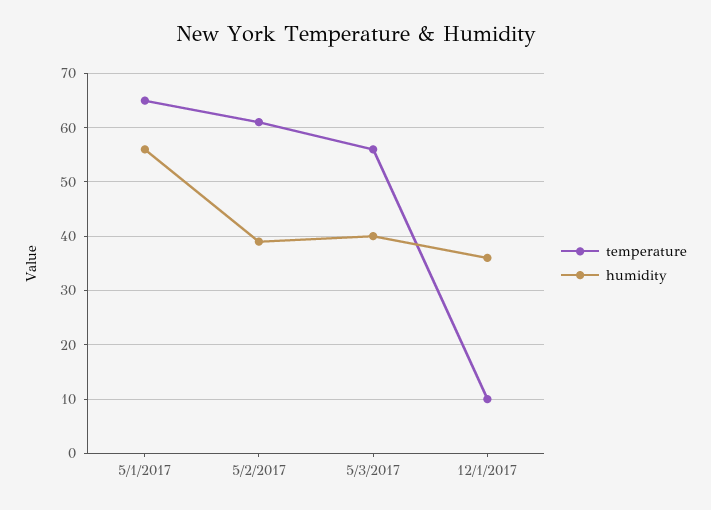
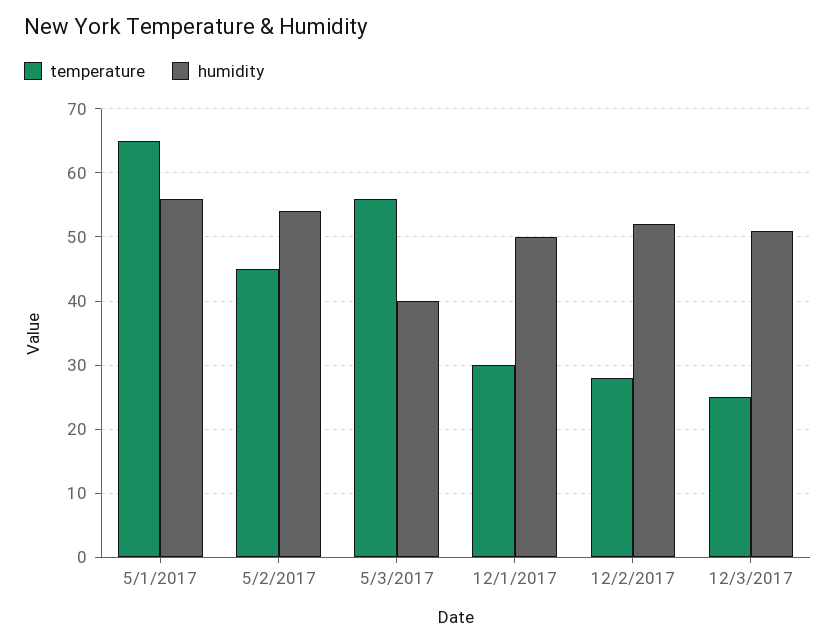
temperature, 5/2/2017: 60 -> 45
humidity, 5/2/2017: 40 -> 54
temperature, 12/1/2017: 10 -> 30
humidity, 12/1/2017: 35 -> 50
temperature, 12/2/2017: none -> 28
humidity, 12/2/2017: none -> 52
temperature, 12/3/2017: none -> 25
humidity, 12/3/2017: none -> 51

